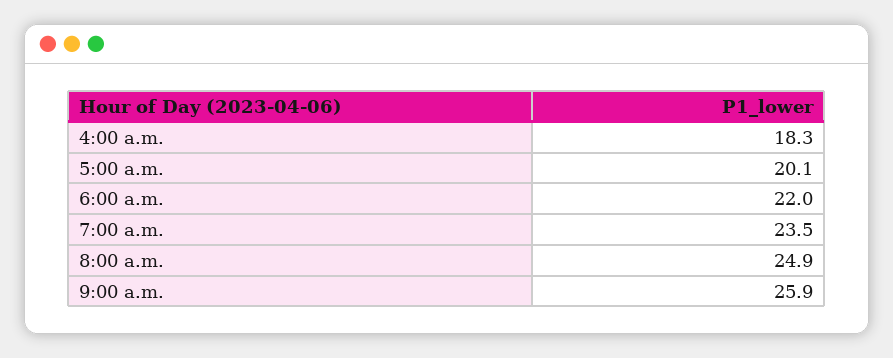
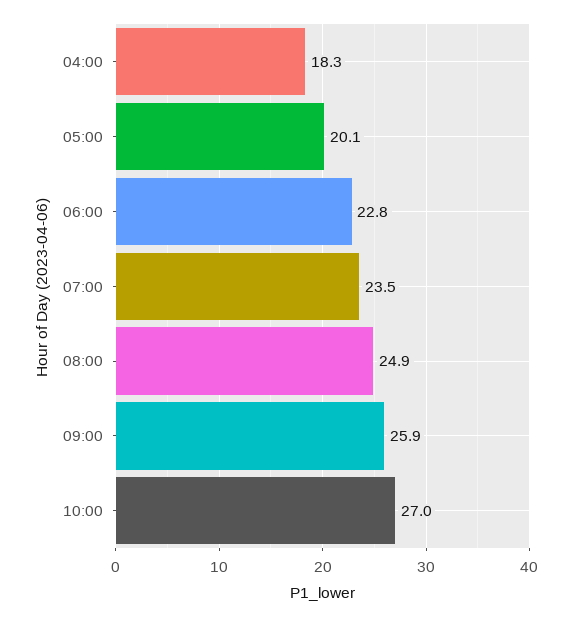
6:00 a.m.: 22 -> 22.8
10:00: none -> 27

